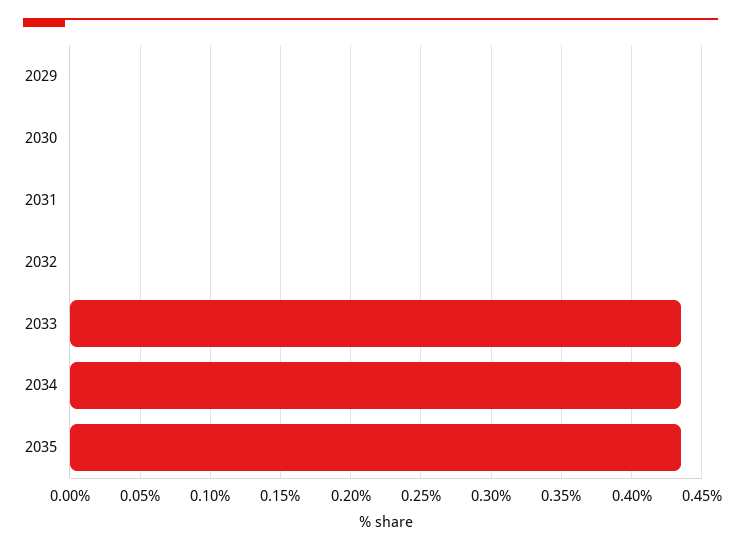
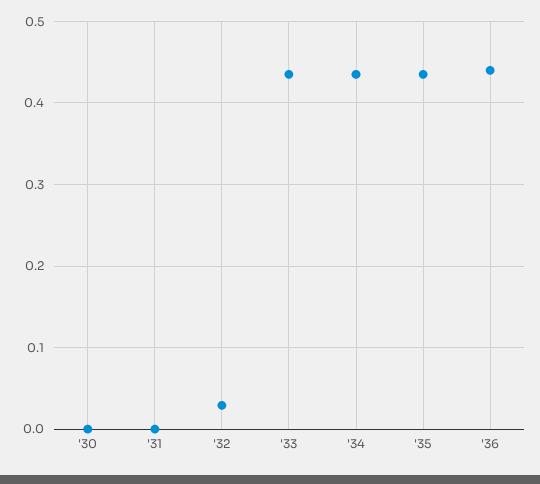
2029: 0 -> none
2032: 0 -> 0.03
'36: none -> 0.44

